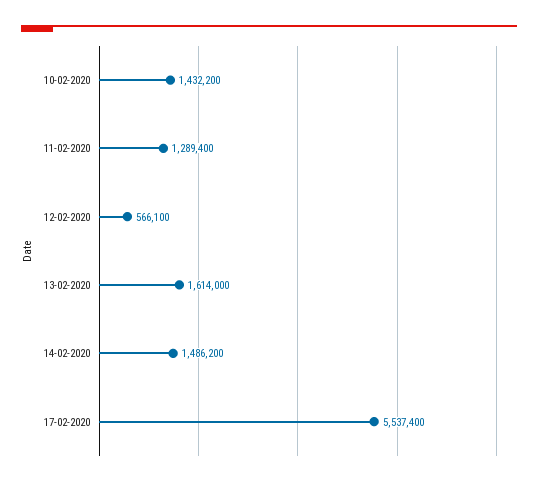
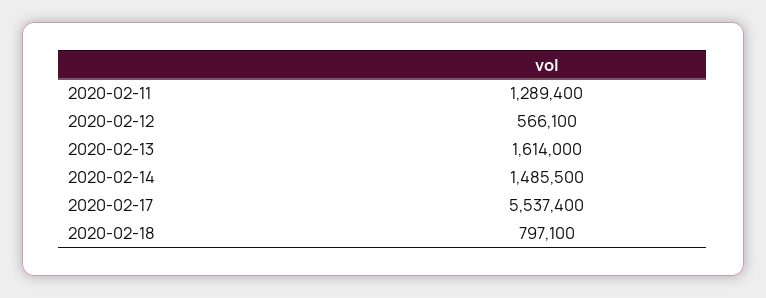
10-02-2020: 1432200 -> none
14-02-2020: 1486200 -> 1485500
2020-02-18: none -> 797100

